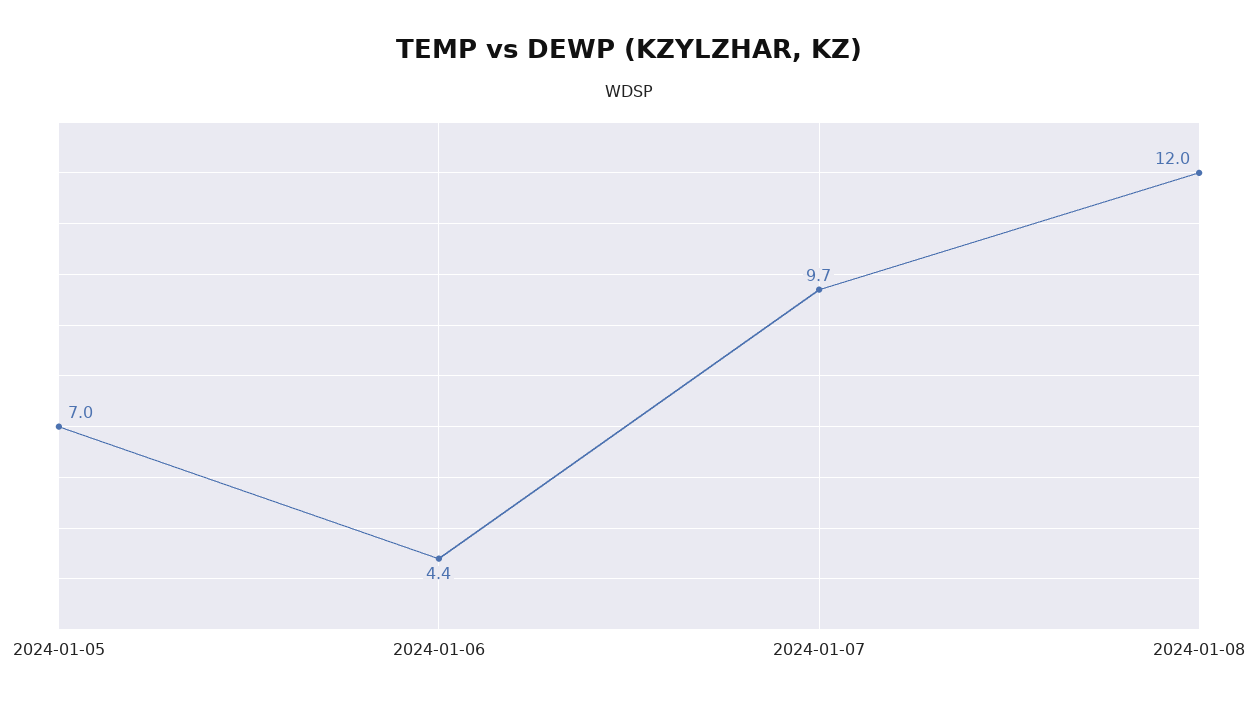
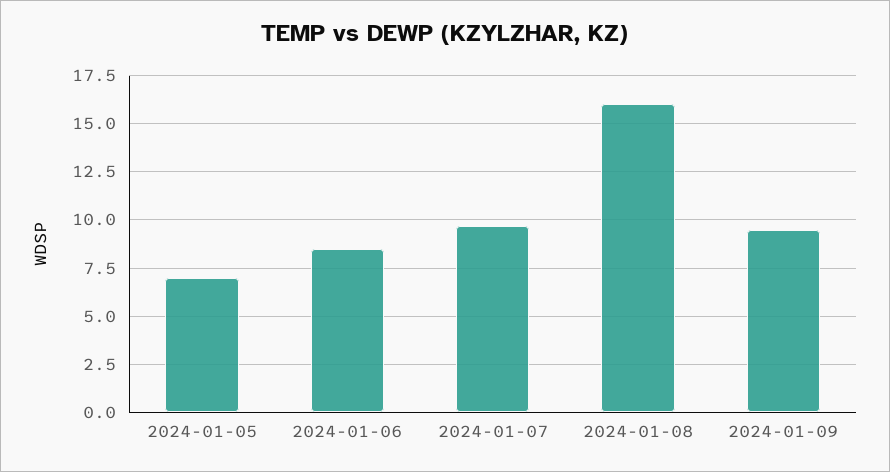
2024-01-06: 4.4 -> 8.5
2024-01-08: 12 -> 16
2024-01-09: none -> 9.5

